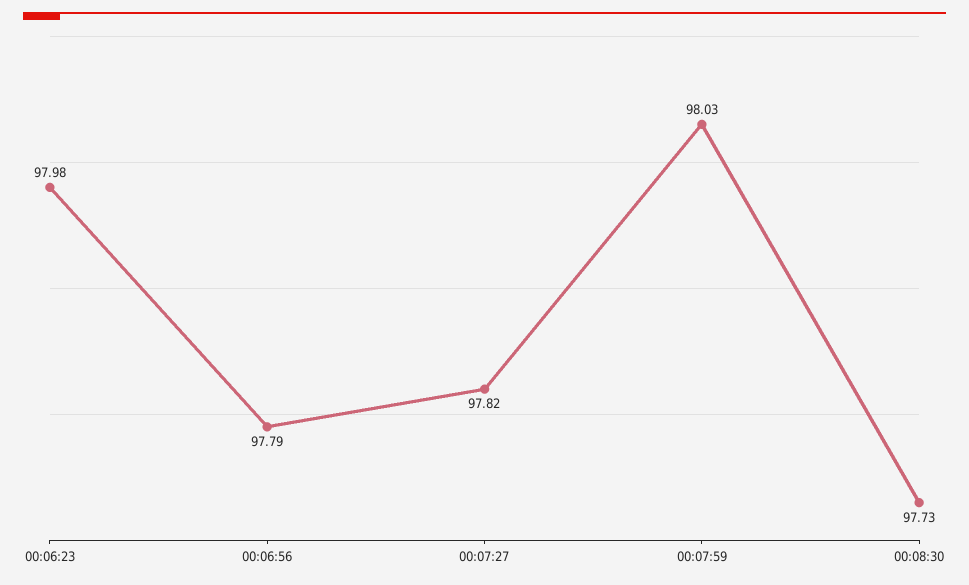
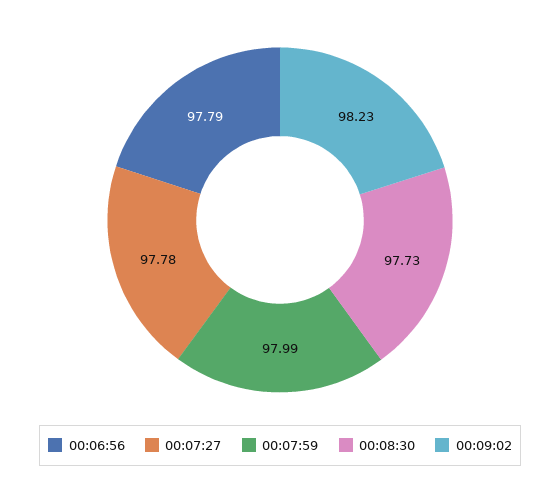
00:06:23: 97.98 -> none
00:07:27: 97.82 -> 97.78
00:07:59: 98.03 -> 97.99
00:09:02: none -> 98.23

